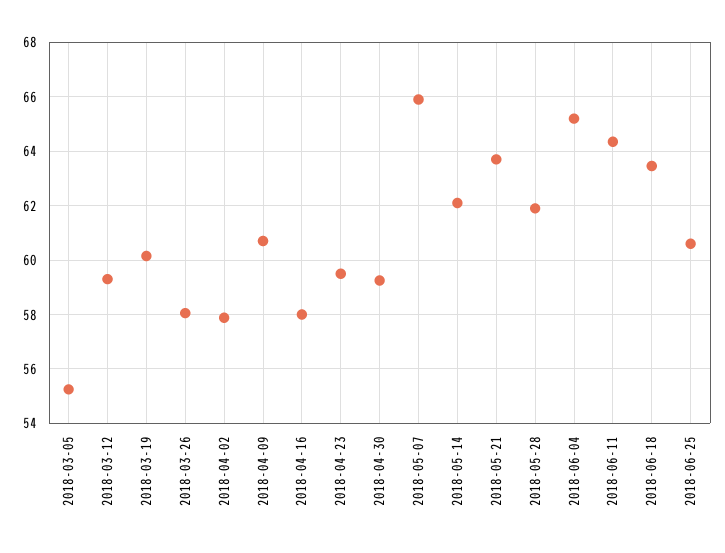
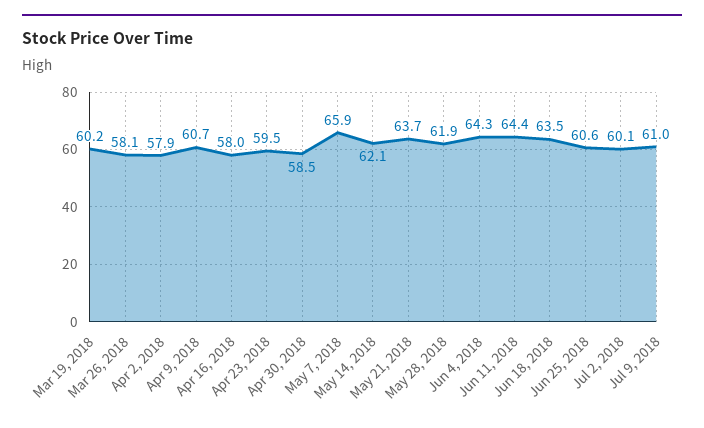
2018-03-05: 55.25 -> none
2018-03-12: 59.25 -> none
2018-04-30: 59.25 -> 58.5
2018-06-04: 65.25 -> 64.3
Jul 2, 2018: none -> 60.1
Jul 9, 2018: none -> 61

